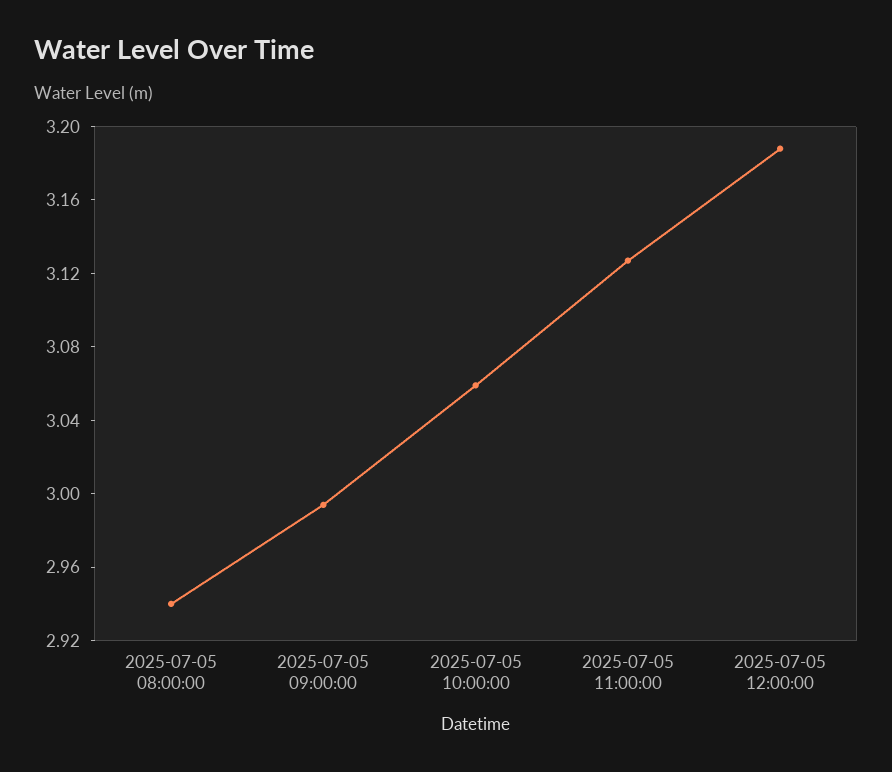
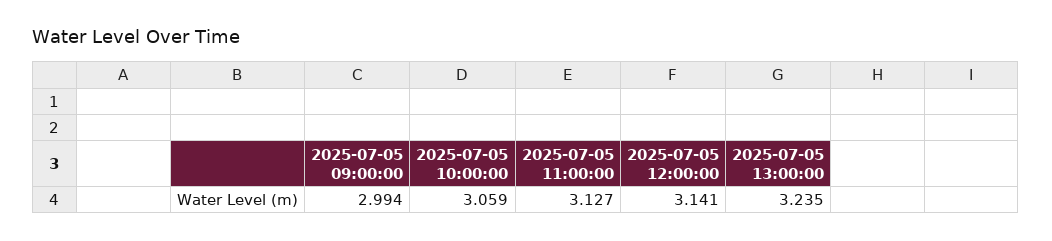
2025-07-05 08:00:00: 2.94 -> none
2025-07-05 12:00:00: 3.19 -> 3.141
2025-07-05 13:00:00: none -> 3.235

